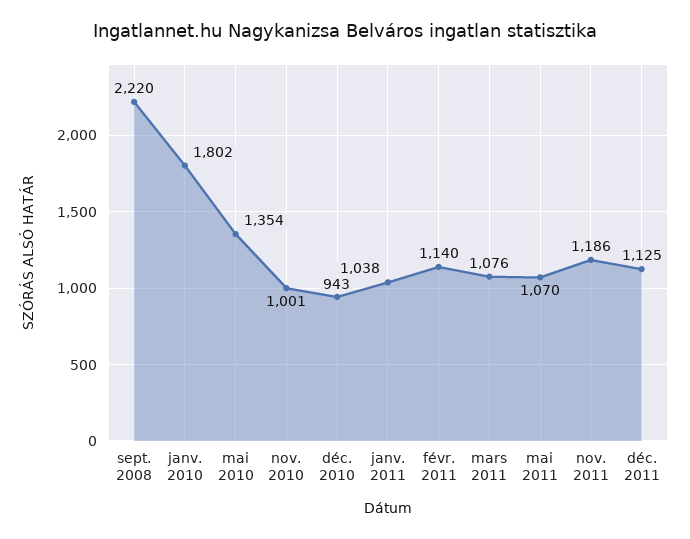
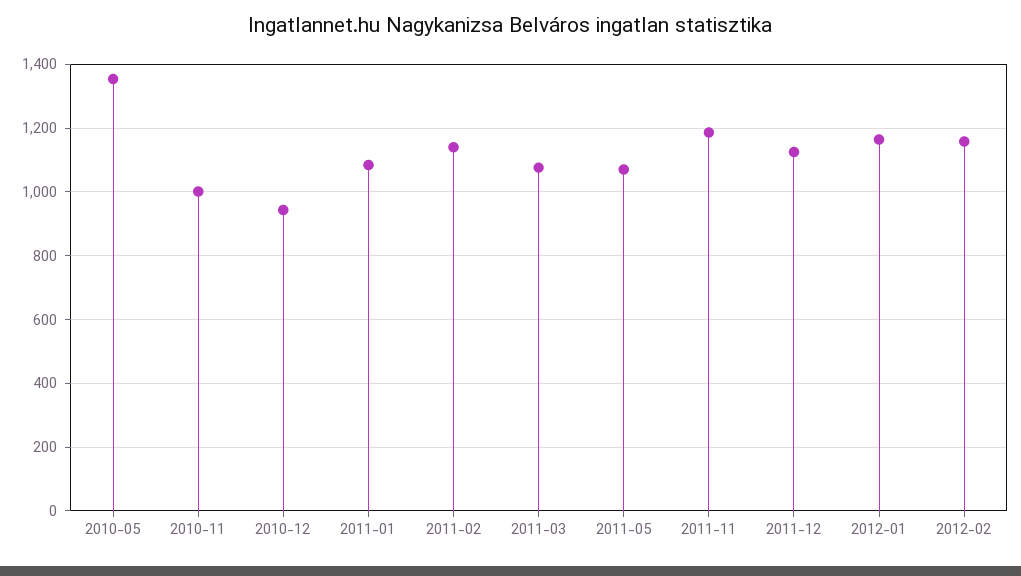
sept. 2008: 2220 -> none
janv. 2010: 1802 -> none
janv. 2011: 1038 -> 1080
2012-01: none -> 1160
2012-02: none -> 1160

